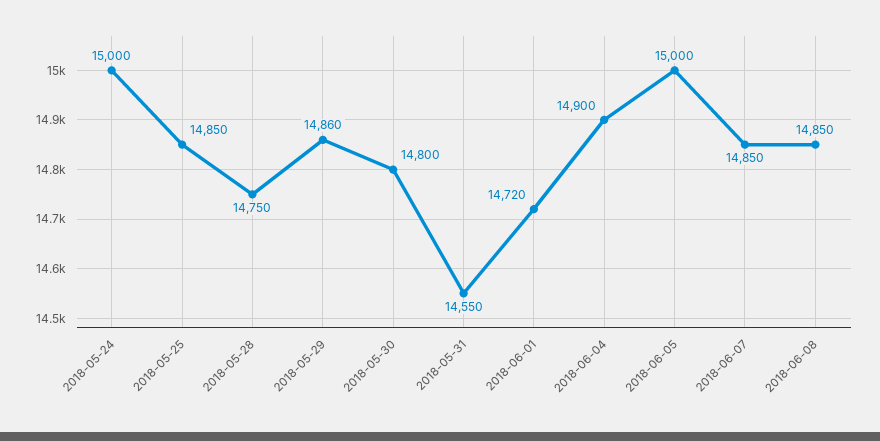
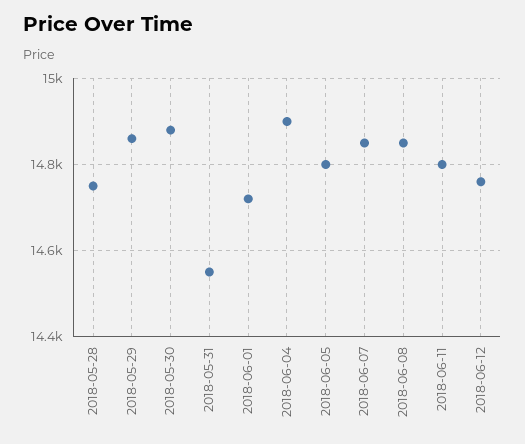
2018-05-24: 15000 -> none
2018-05-25: 14850 -> none
2018-05-30: 14800 -> 14880
2018-06-05: 15000 -> 14800
2018-06-11: none -> 14800
2018-06-12: none -> 14760

